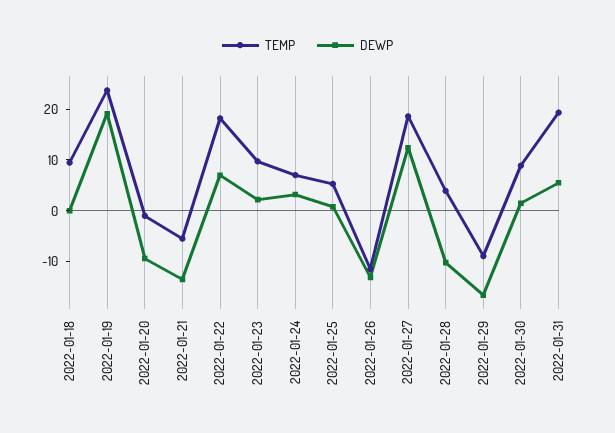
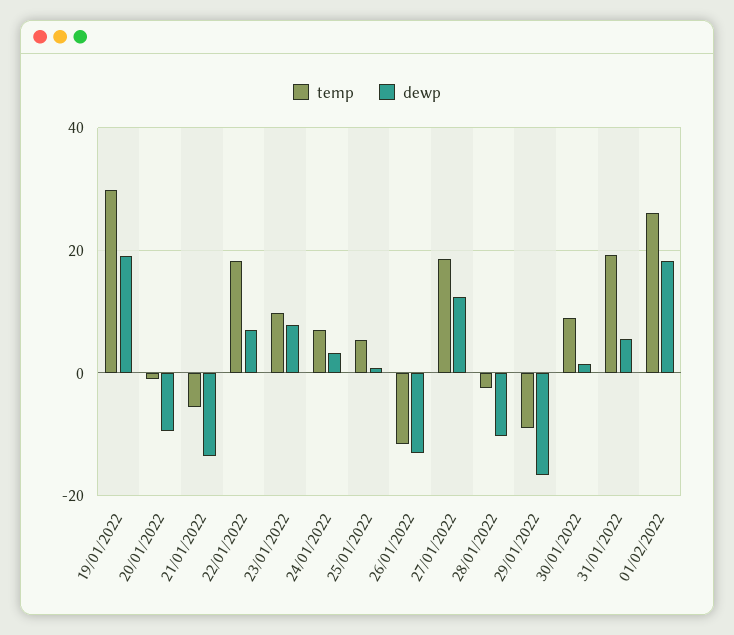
TEMP, 2022-01-18: 10 -> none
DEWP, 2022-01-18: 0 -> none
TEMP, 2022-01-19: 24 -> 30
DEWP, 2022-01-23: 2 -> 8
TEMP, 2022-01-28: 4 -> -2
TEMP, 01/02/2022: none -> 26
DEWP, 01/02/2022: none -> 18

